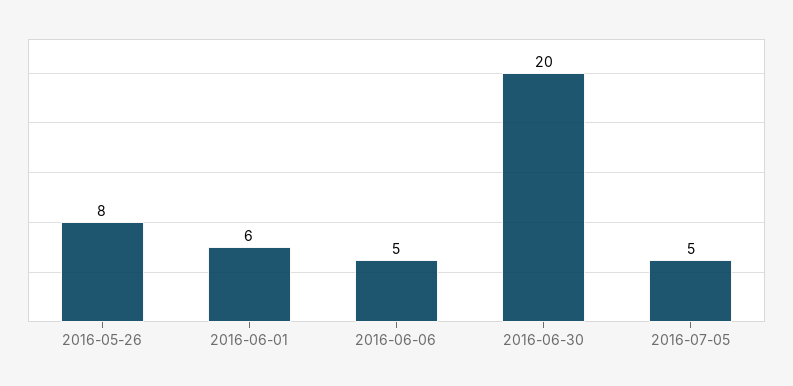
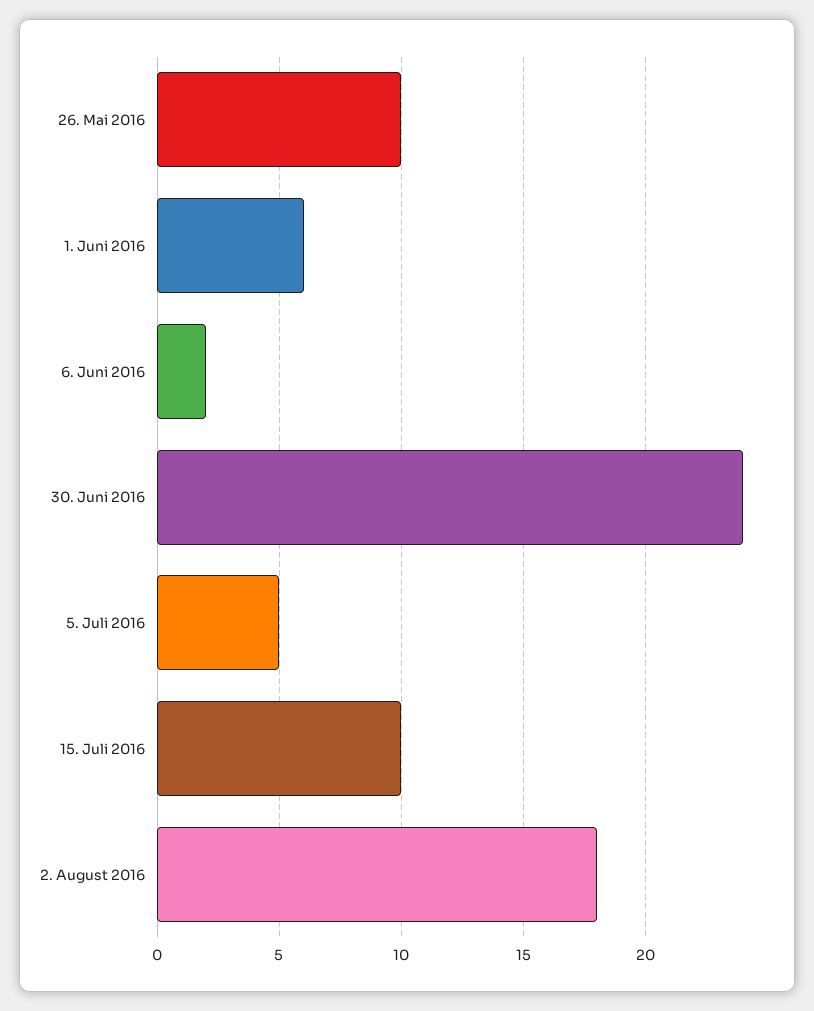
2016-05-26: 8 -> 10
2016-06-06: 5 -> 2
2016-06-30: 20 -> 24
15. Juli 2016: none -> 10
2. August 2016: none -> 18

